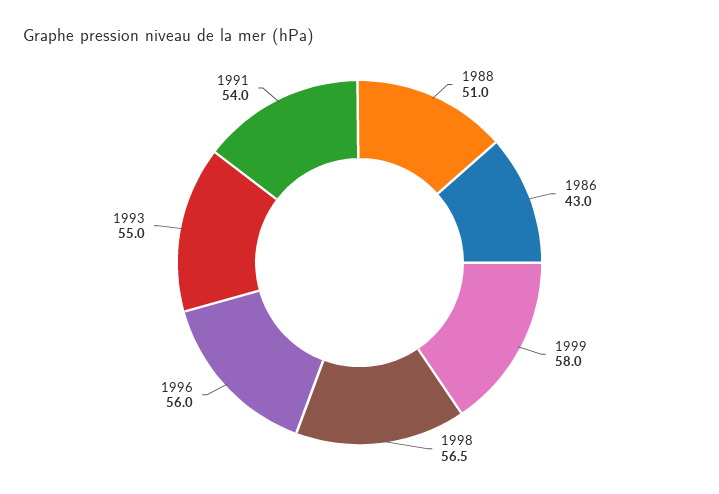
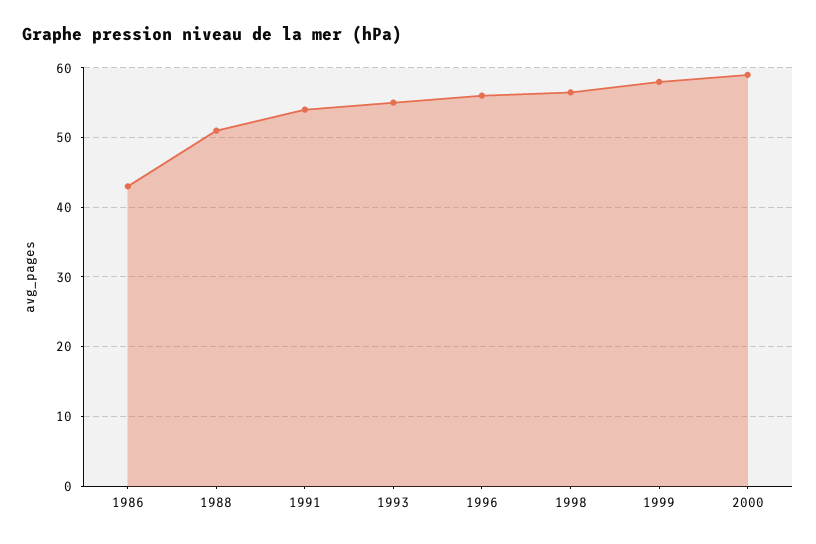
2000: none -> 59

